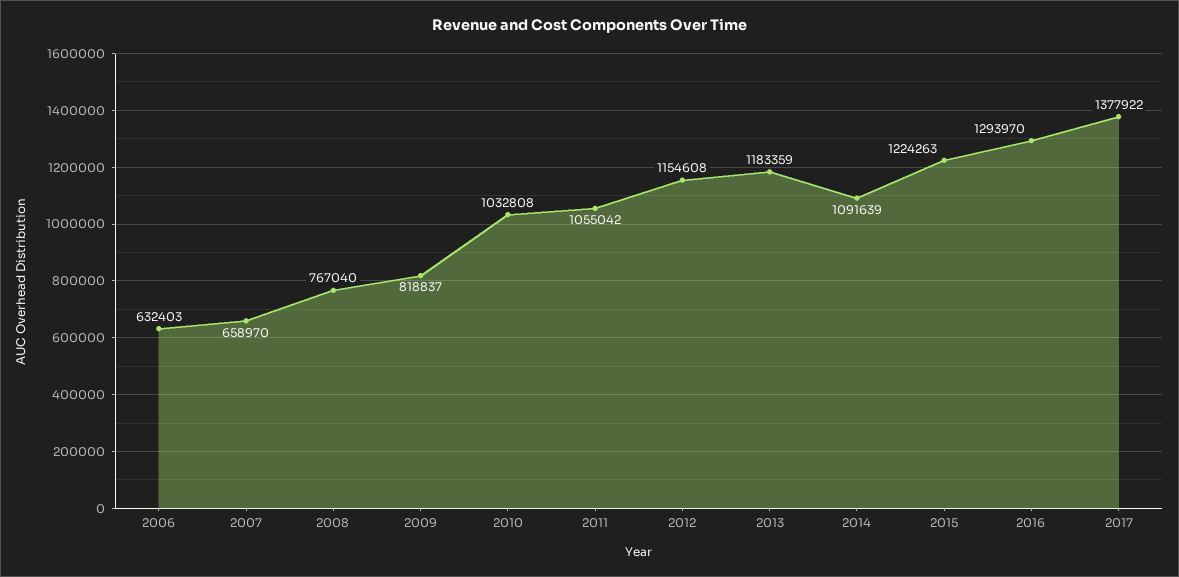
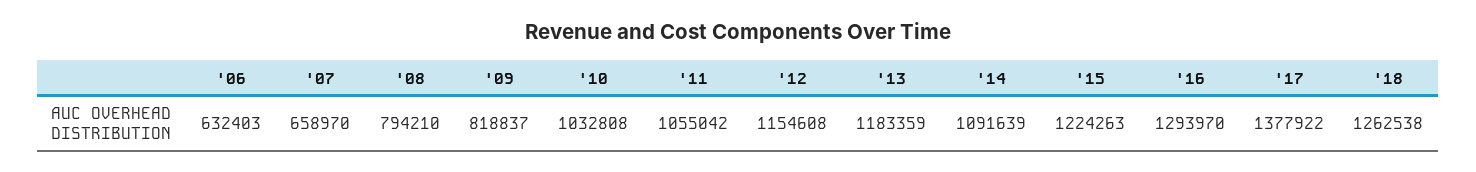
2008: 767040 -> 794210
'18: none -> 1262538

